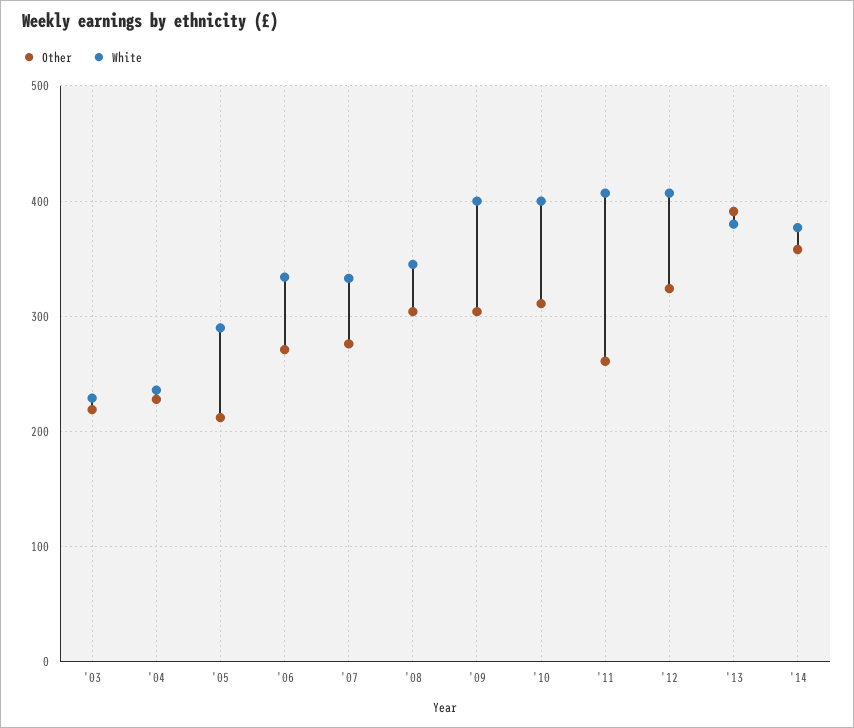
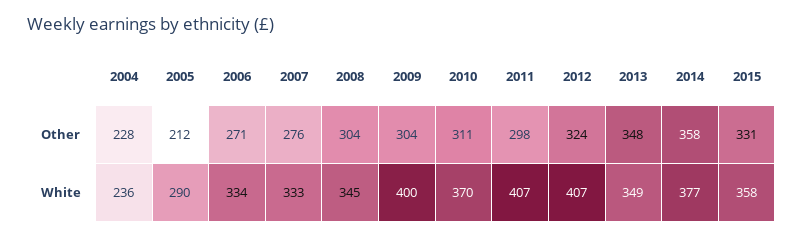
Other, '03: 220 -> none
White, '03: 230 -> none
White, '10: 400 -> 370
Other, '11: 260 -> 298
Other, '13: 390 -> 348
White, '13: 380 -> 349
Other, 2015: none -> 331
White, 2015: none -> 358

